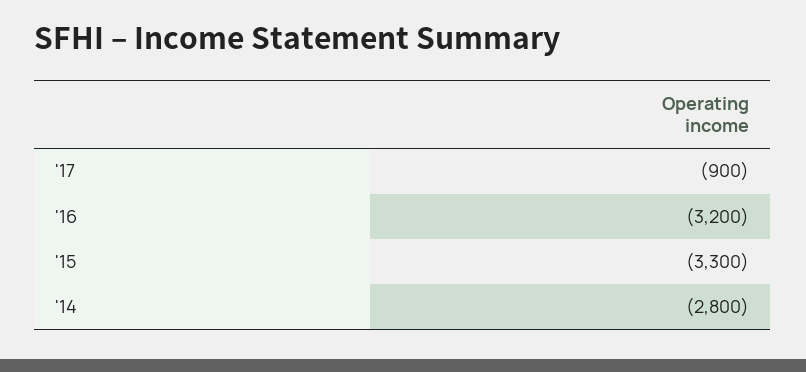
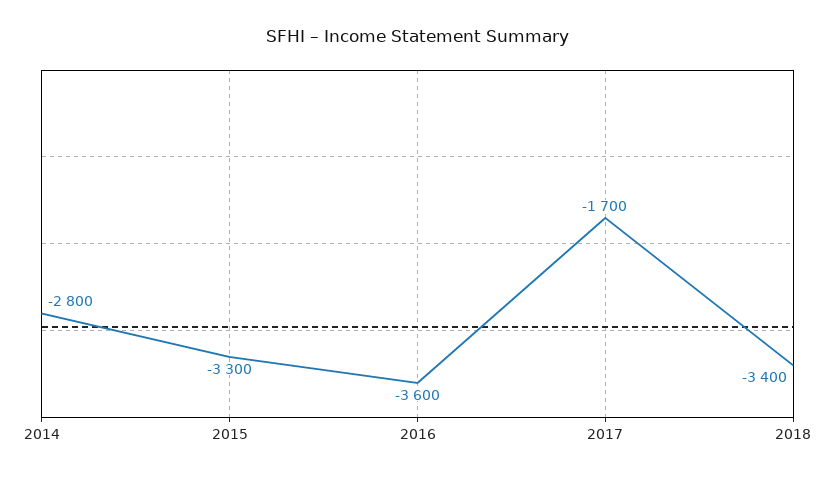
'17: -900 -> -1700
'16: -3200 -> -3600
2018: none -> -3400

